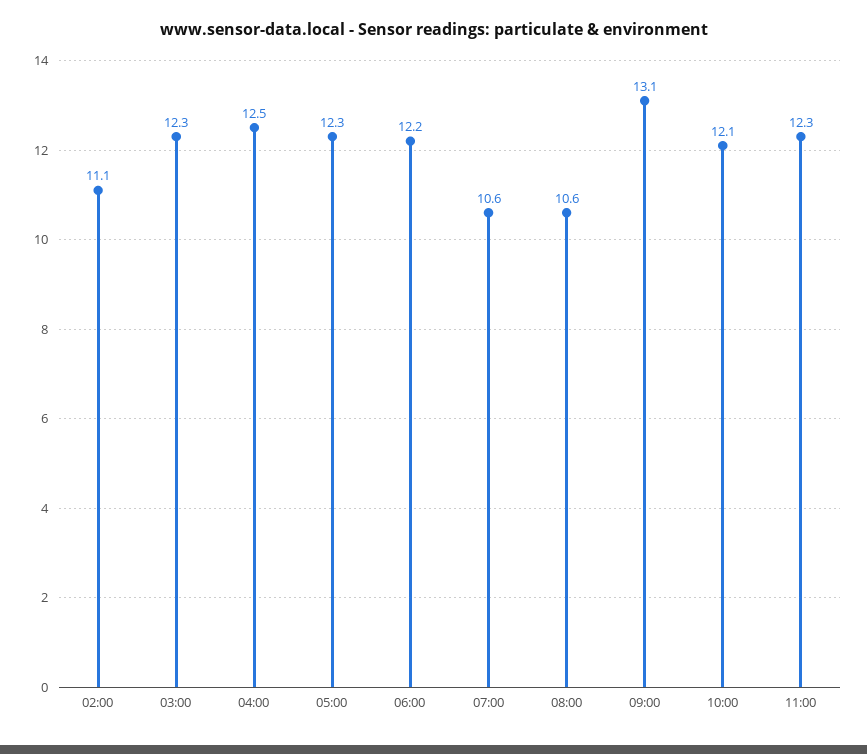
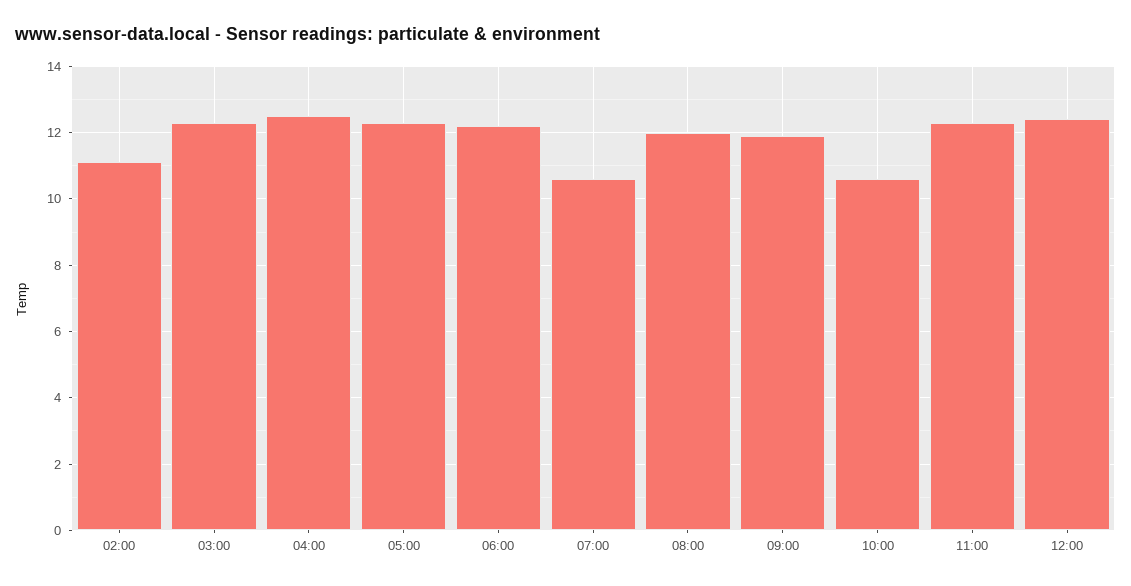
08:00: 10.6 -> 12
09:00: 13.1 -> 12
10:00: 12.1 -> 10.5
12:00: none -> 12.5

